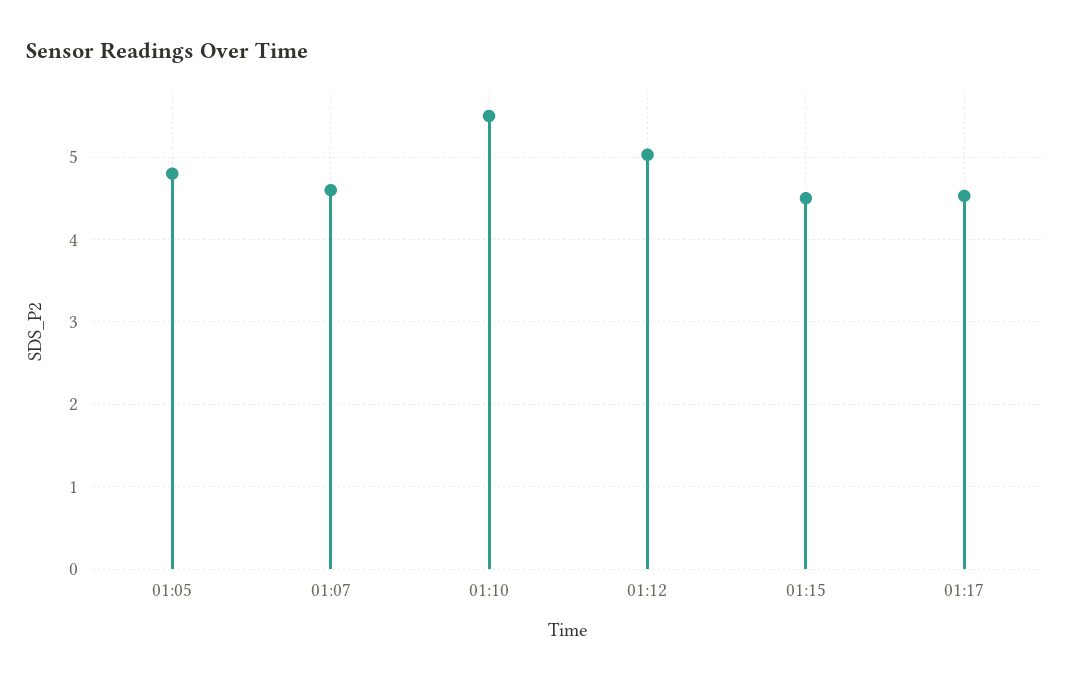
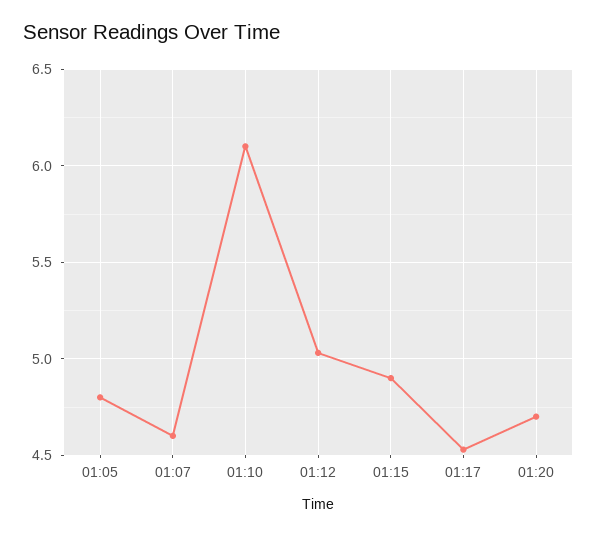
01:10: 5.5 -> 6.1
01:15: 4.5 -> 4.9
01:20: none -> 4.7

